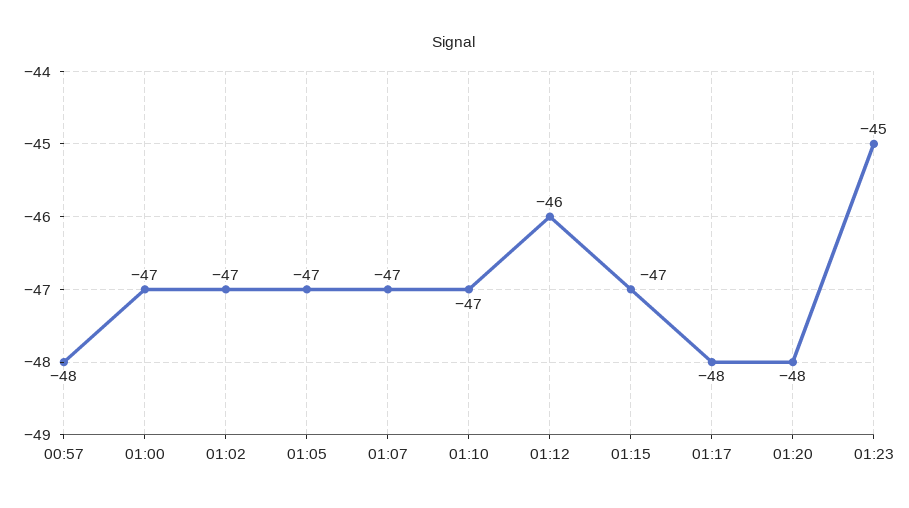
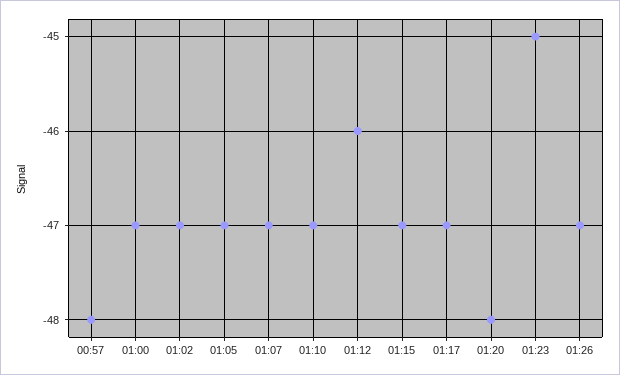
01:17: -48 -> -47
01:26: none -> -47

